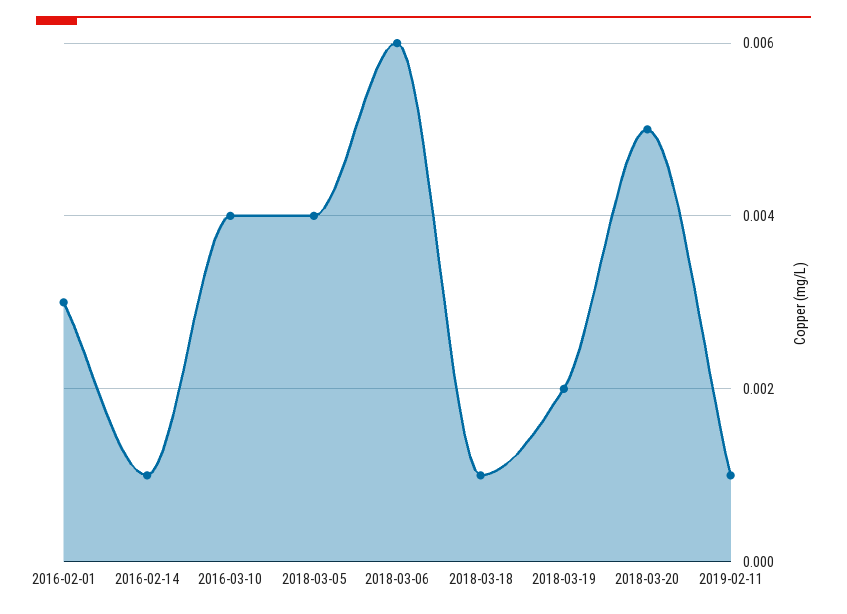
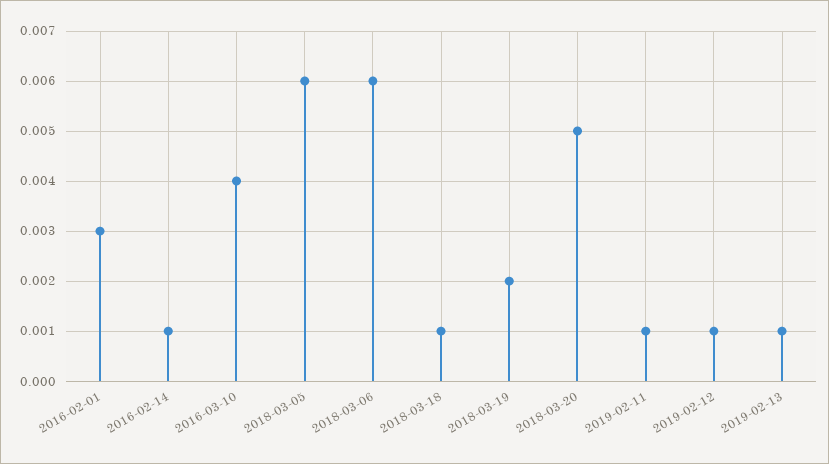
2018-03-05: 0.004 -> 0.006
2019-02-12: none -> 0.001
2019-02-13: none -> 0.001

